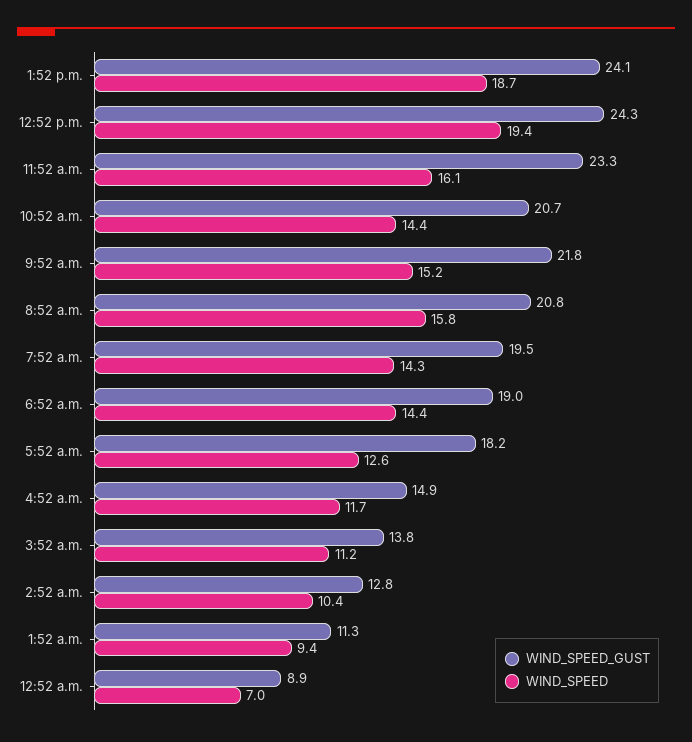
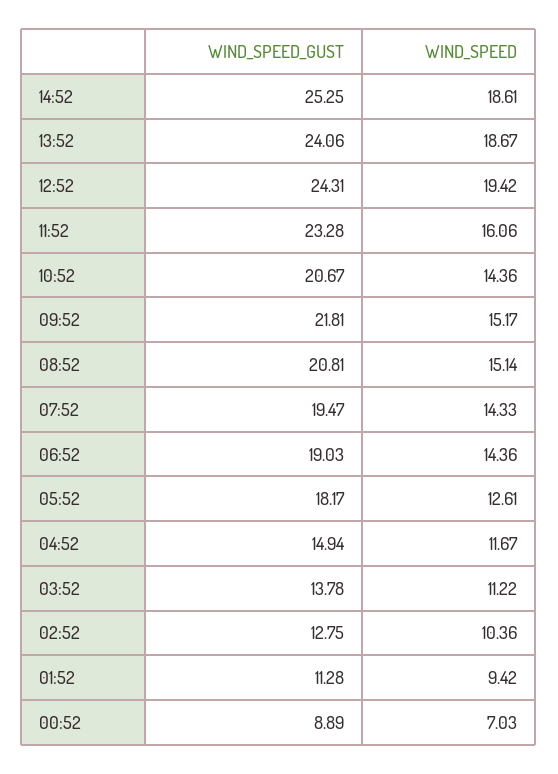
WIND_SPEED, 8:52 a.m.: 15.8 -> 15.14
WIND_SPEED_GUST, 14:52: none -> 25.25
WIND_SPEED, 14:52: none -> 18.61

